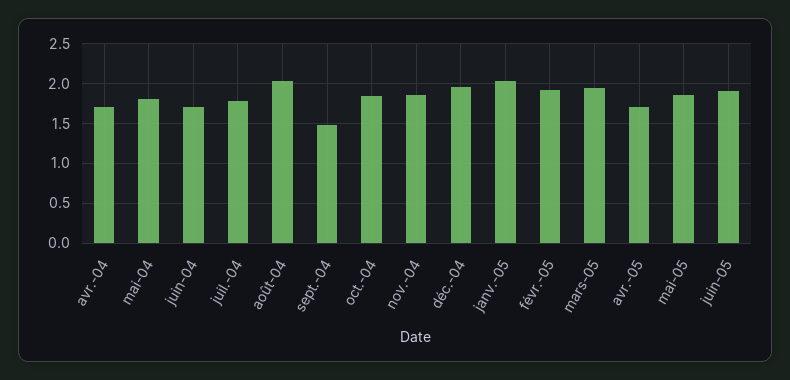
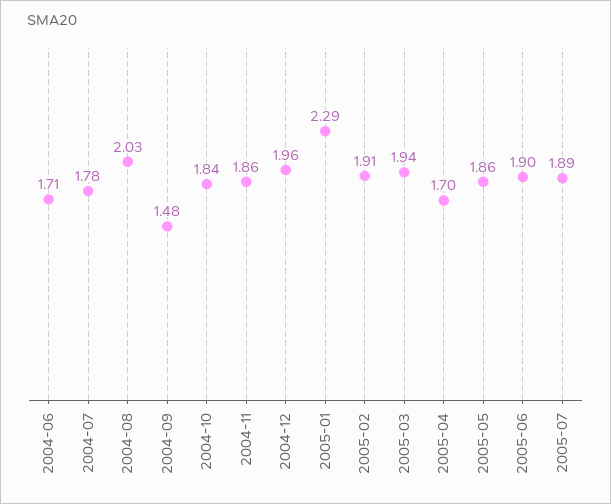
avr.-04: 1.7 -> none
mai-04: 1.8 -> none
janv.-05: 2 -> 2.29
2005-07: none -> 1.89

